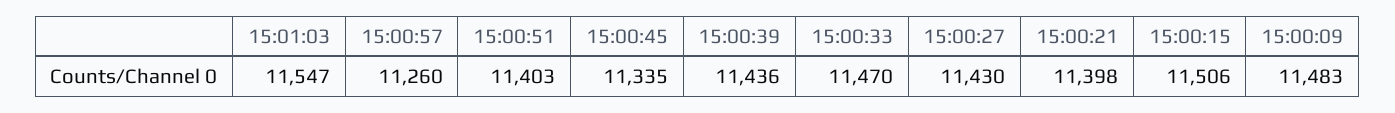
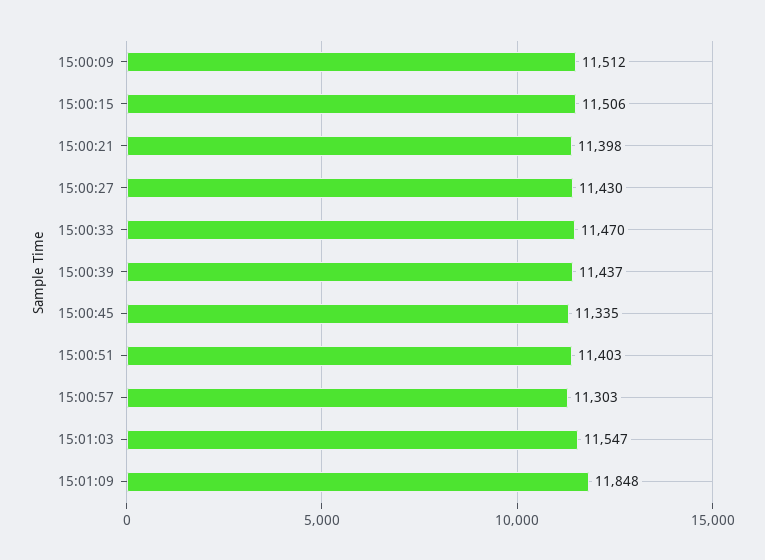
15:00:57: 11260 -> 11303
15:00:39: 11436 -> 11437
15:00:09: 11483 -> 11512
15:01:09: none -> 11848

